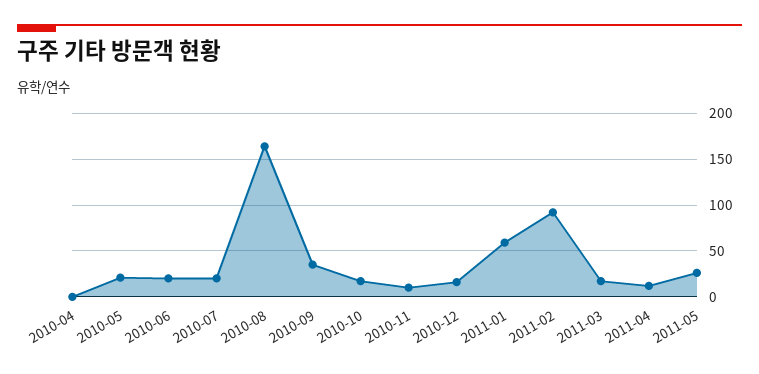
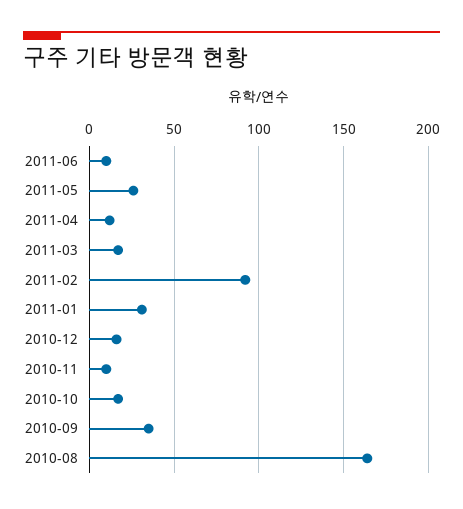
2010-04: 0 -> none
2010-05: 20 -> none
2010-06: 20 -> none
2010-07: 20 -> none
2011-01: 60 -> 30
2011-06: none -> 10

